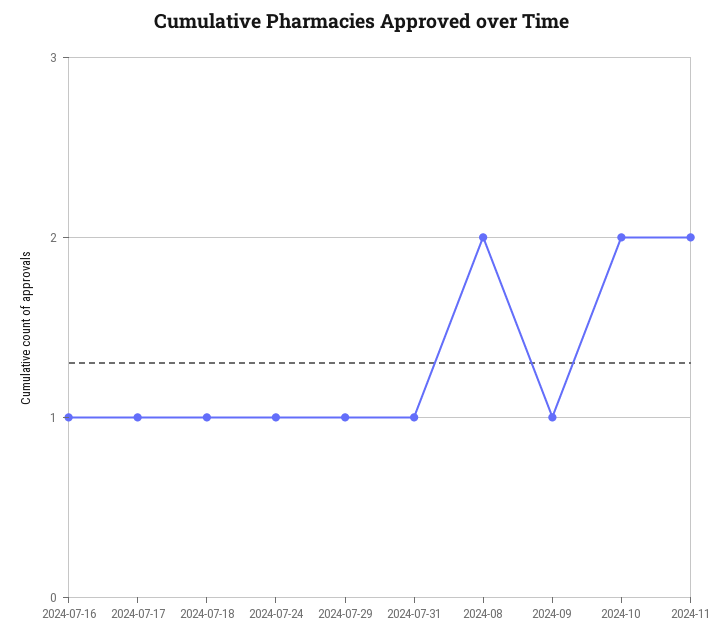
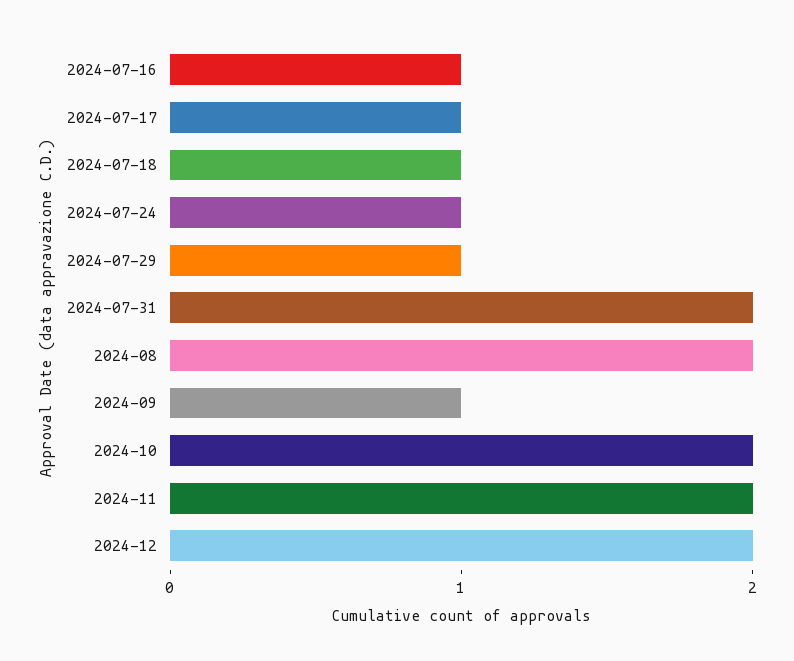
2024-07-31: 1 -> 2
2024-12: none -> 2

